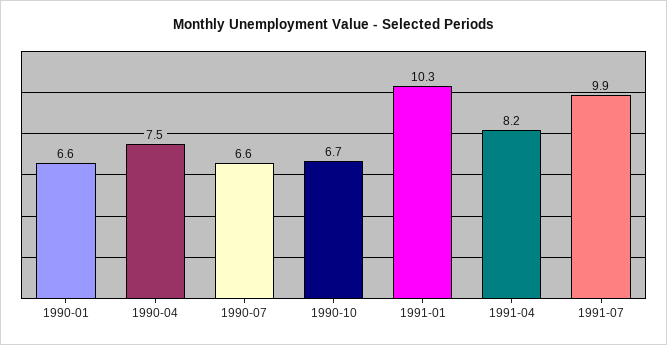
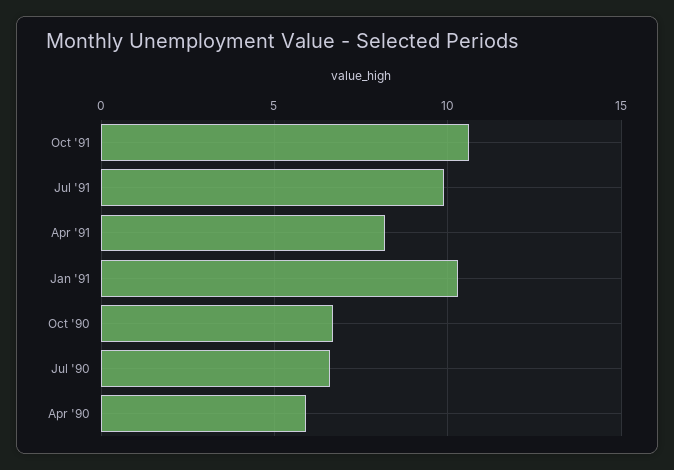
1990-01: 6.6 -> none
1990-04: 7.5 -> 6
Oct '91: none -> 10.5

